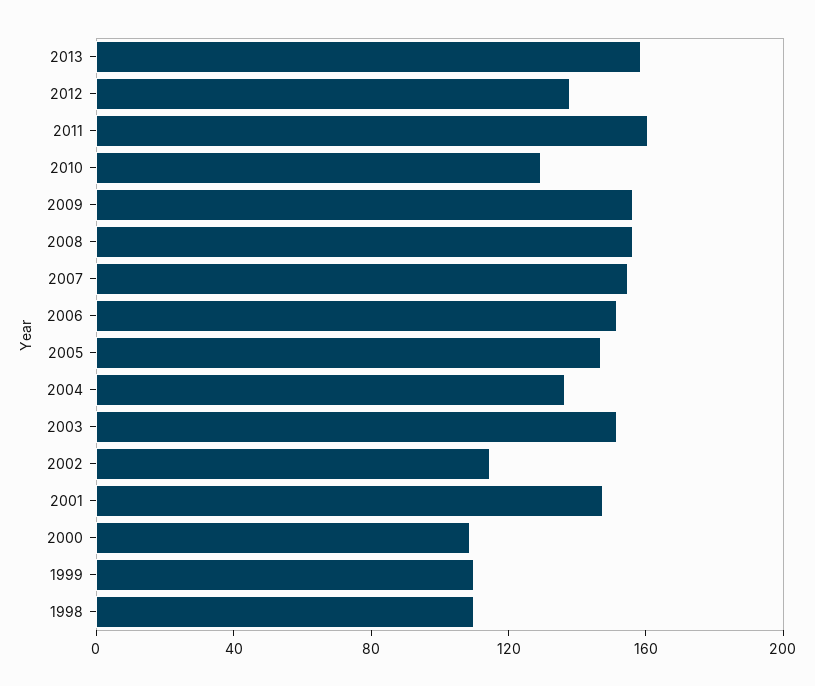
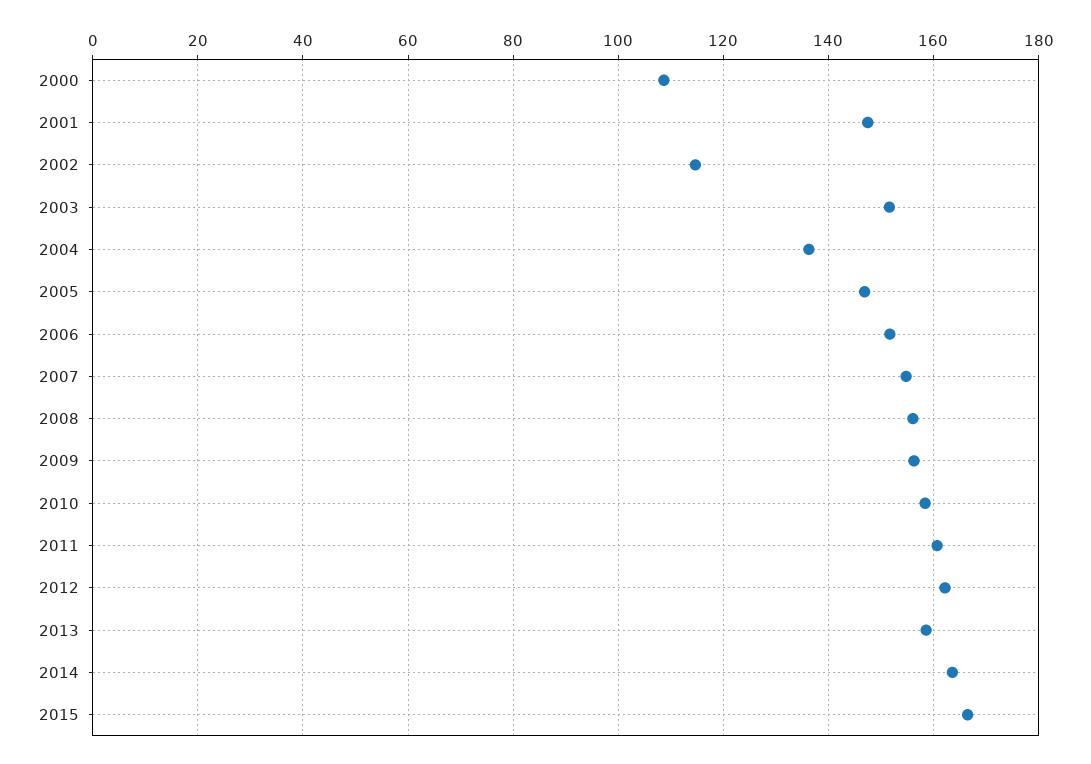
2012: 140 -> 162
2010: 130 -> 158
1999: 110 -> none
1998: 110 -> none
2014: none -> 164
2015: none -> 166

